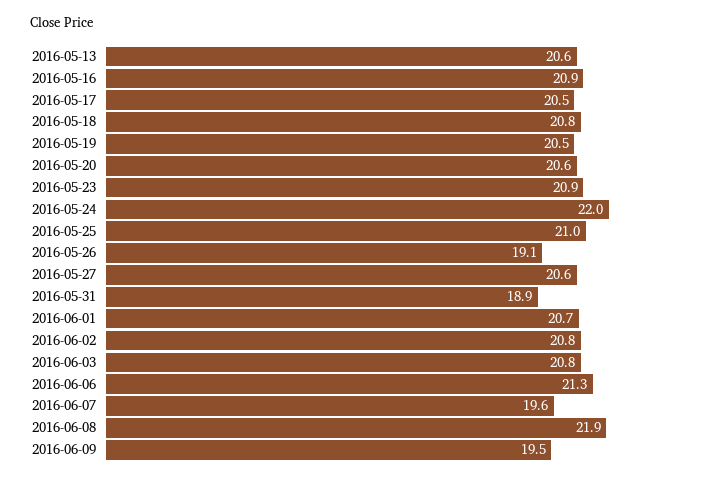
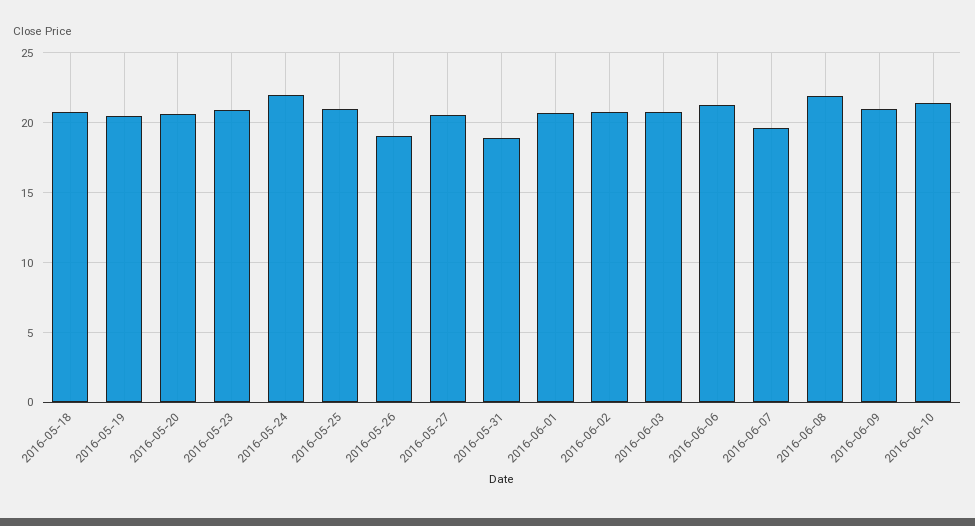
2016-05-13: 20.6 -> none
2016-05-16: 20.9 -> none
2016-05-17: 20.5 -> none
2016-06-09: 19.5 -> 21
2016-06-10: none -> 21.5

